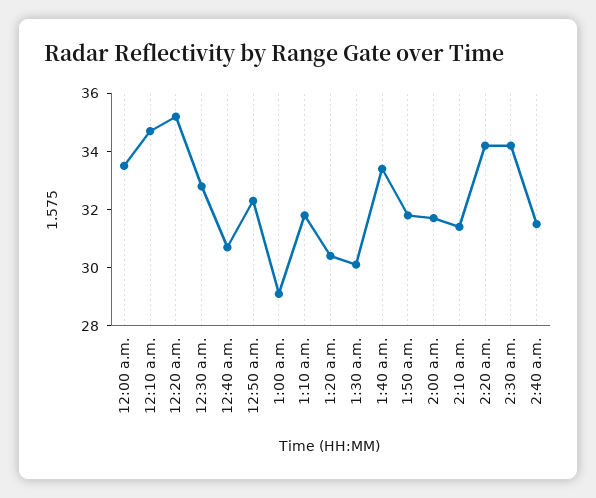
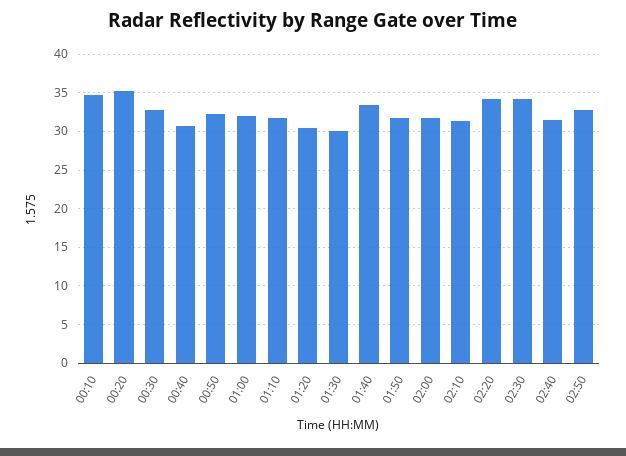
12:00 a.m.: 33.5 -> none
1:00 a.m.: 29 -> 32
02:50: none -> 33

